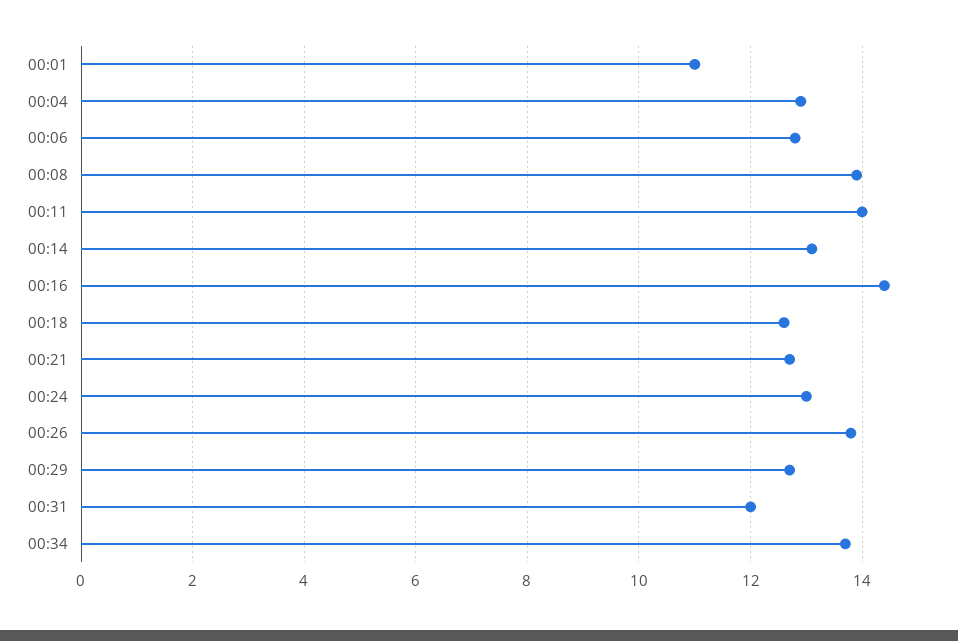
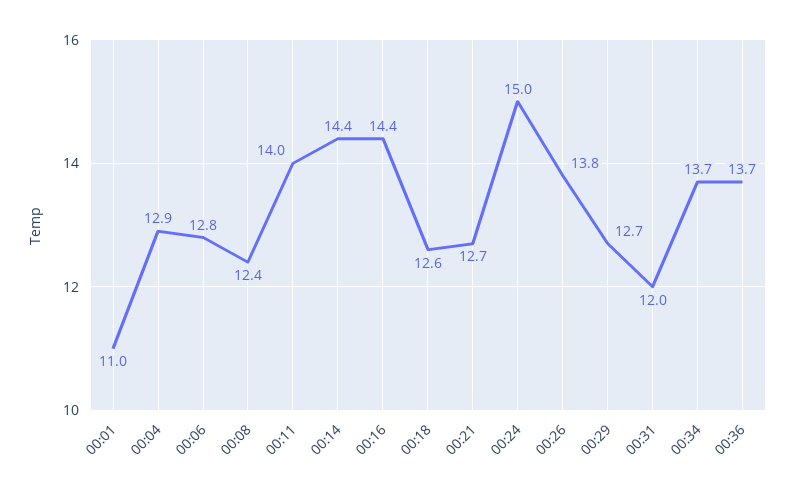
00:08: 14 -> 12.4
00:14: 13 -> 14.4
00:24: 13 -> 15
00:36: none -> 13.7

